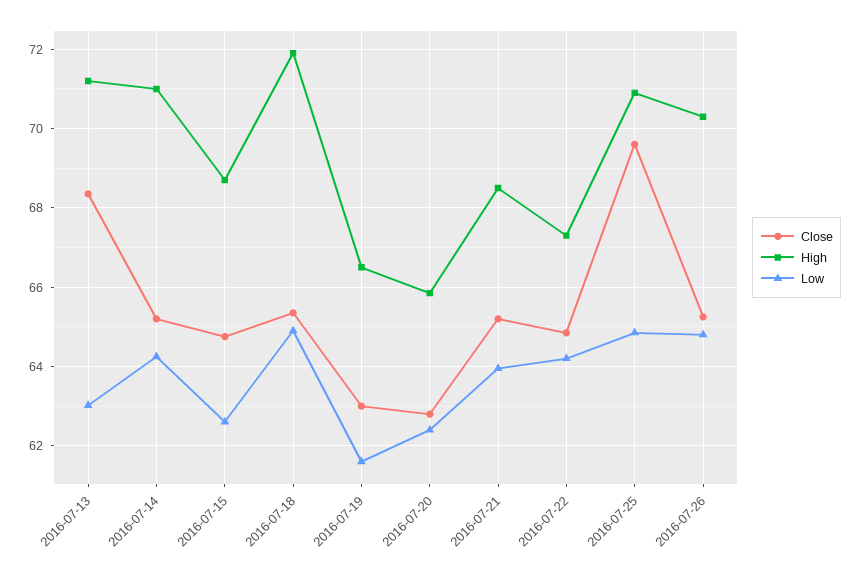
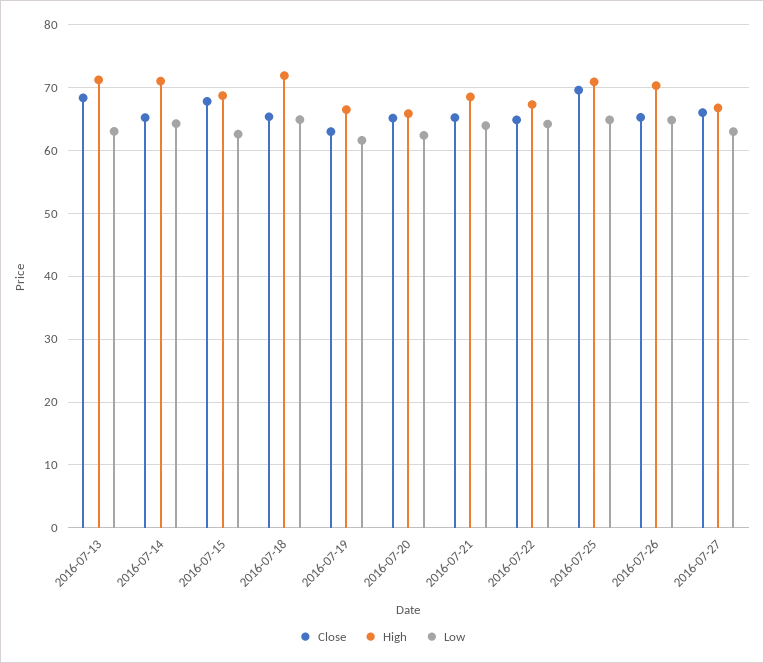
Close, 2016-07-15: 64.8 -> 68
Close, 2016-07-20: 62.8 -> 65
Close, 2016-07-27: none -> 66
High, 2016-07-27: none -> 67
Low, 2016-07-27: none -> 63

